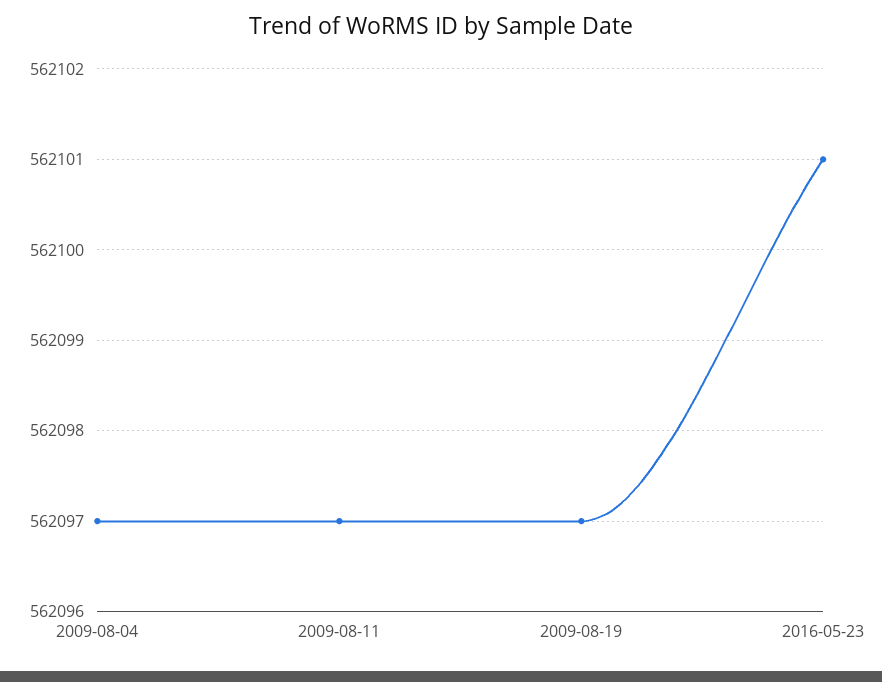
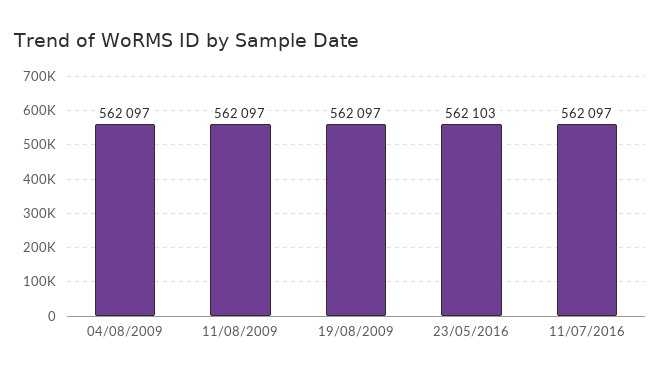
2016-05-23: 562101 -> 562103
11/07/2016: none -> 562097

